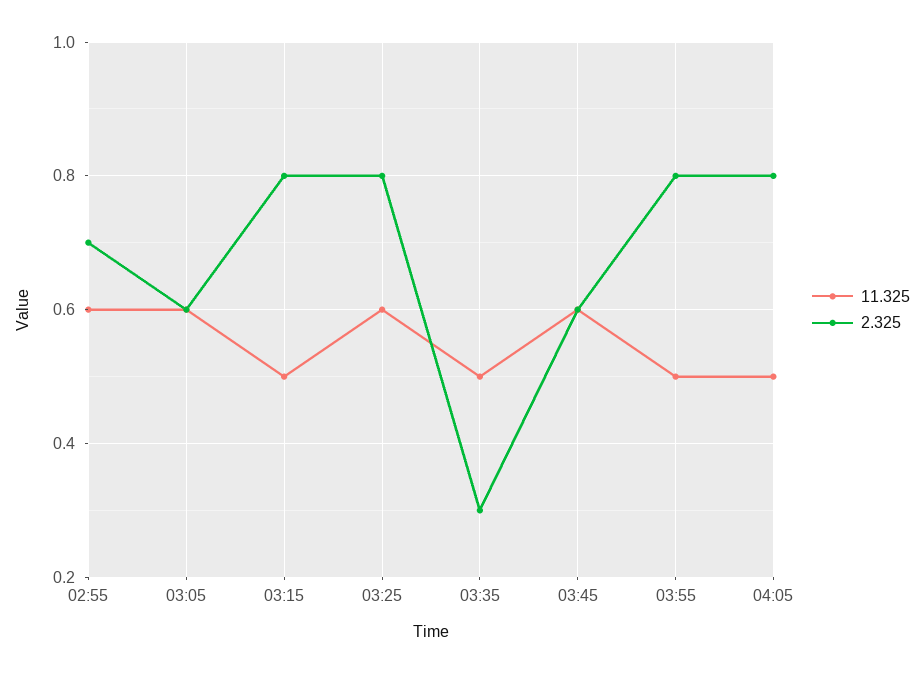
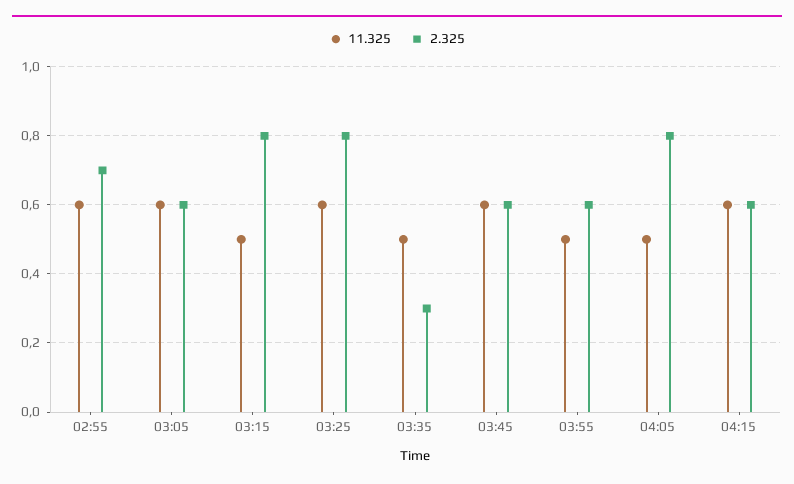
2.325, 03:55: 0.8 -> 0.6
11.325, 04:15: none -> 0.6
2.325, 04:15: none -> 0.6

